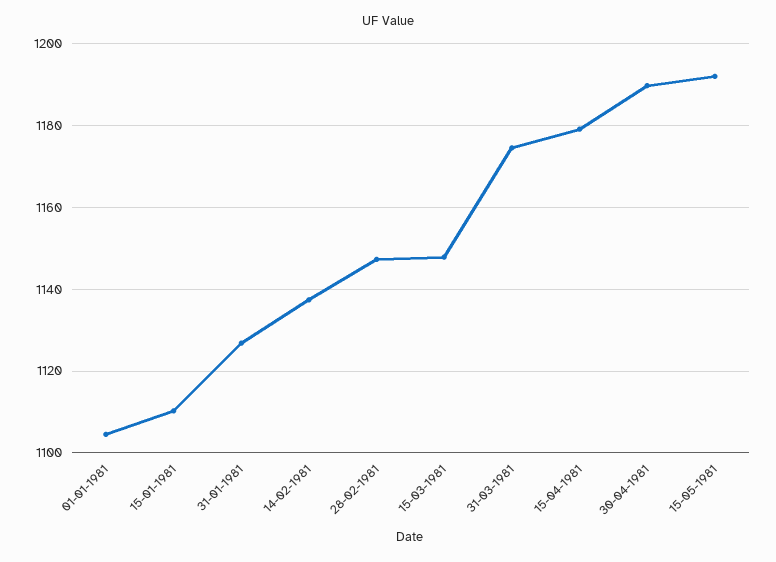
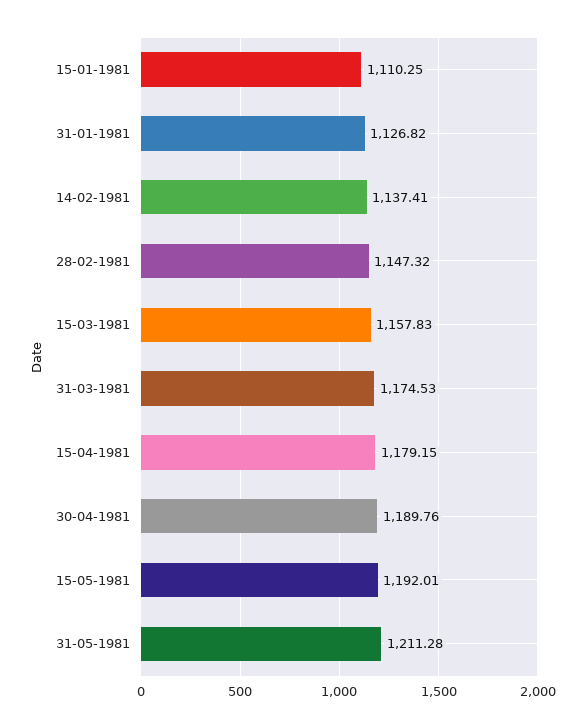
01-01-1981: 1104 -> none
15-03-1981: 1148 -> 1157.83
31-05-1981: none -> 1211.28

